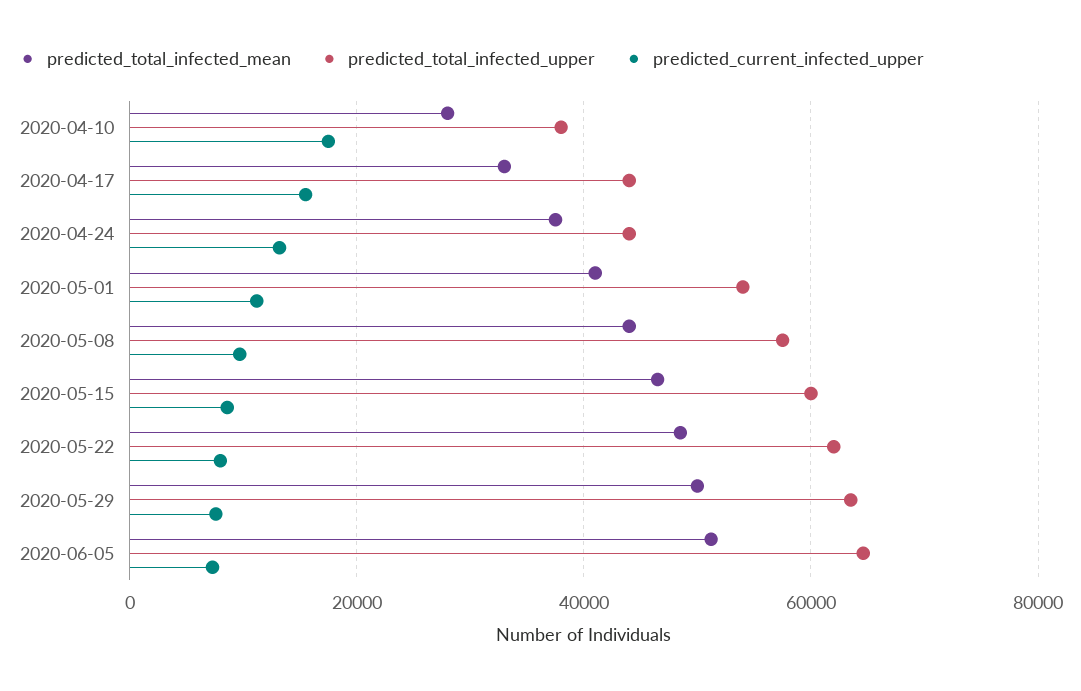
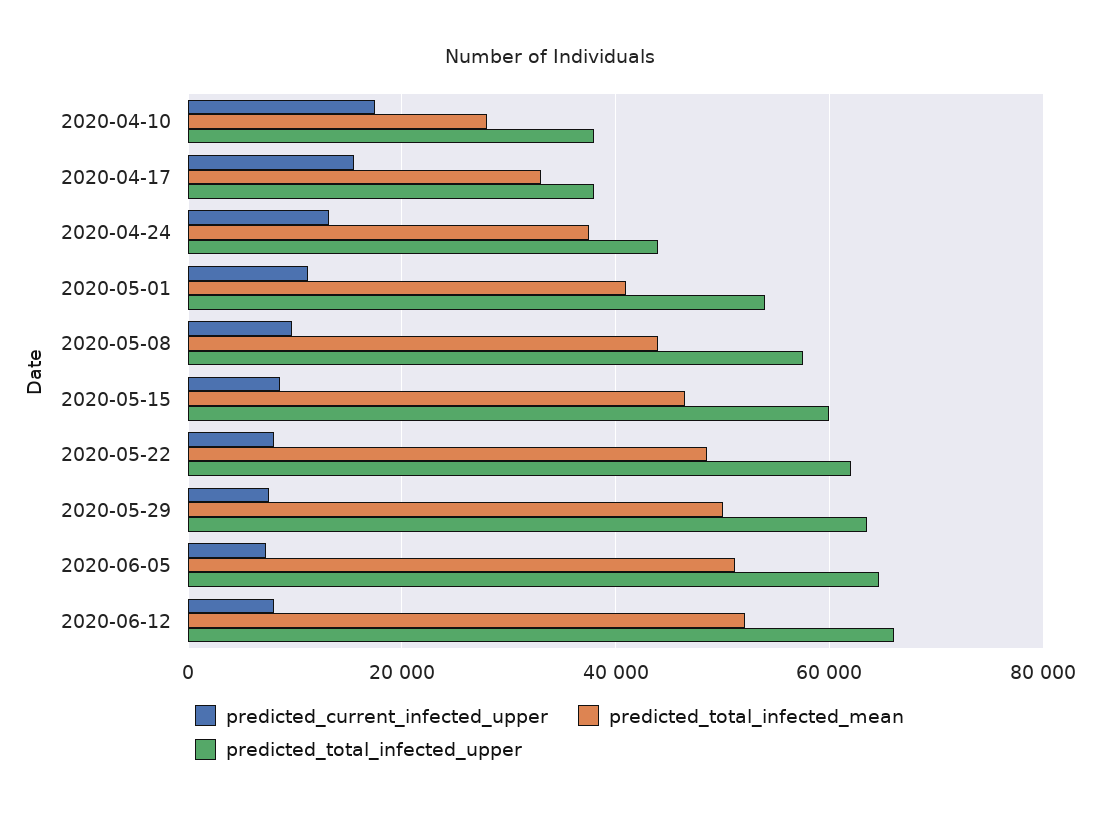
predicted_total_infected_upper, 2020-04-17: 44000 -> 38000
predicted_current_infected_upper, 2020-06-12: none -> 8000
predicted_total_infected_mean, 2020-06-12: none -> 52000
predicted_total_infected_upper, 2020-06-12: none -> 66000

